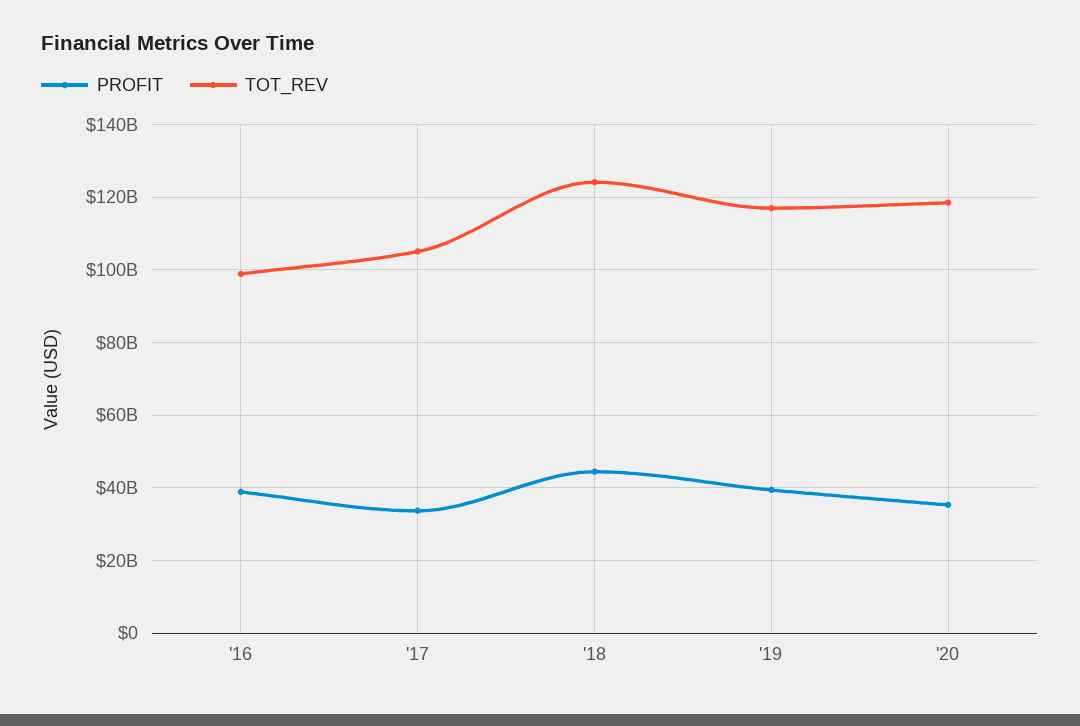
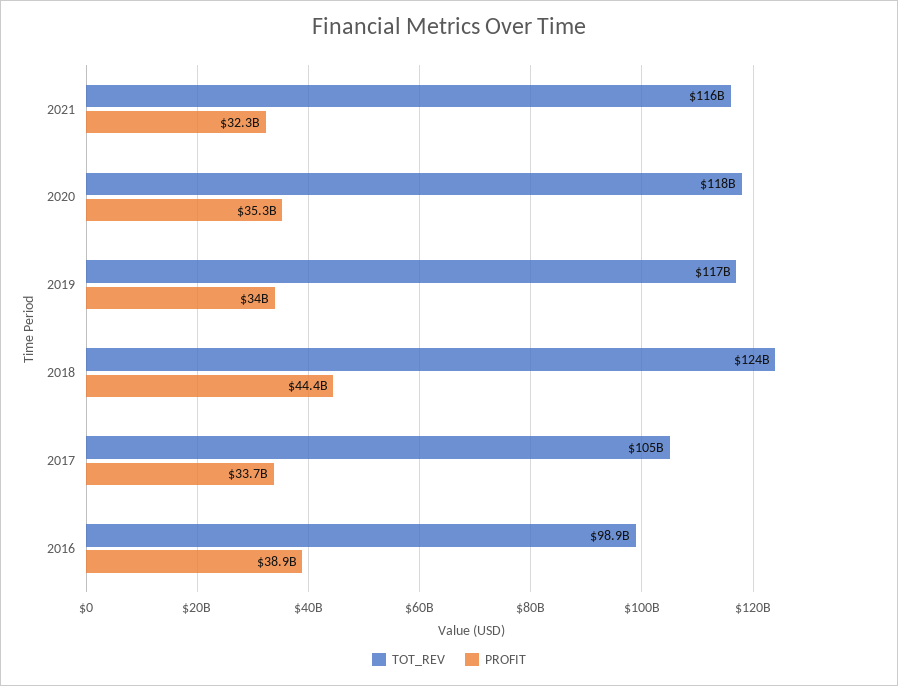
PROFIT, '19: 40000000000 -> 34000000000
TOT_REV, 2021: none -> 116000000000
PROFIT, 2021: none -> 32300000000

